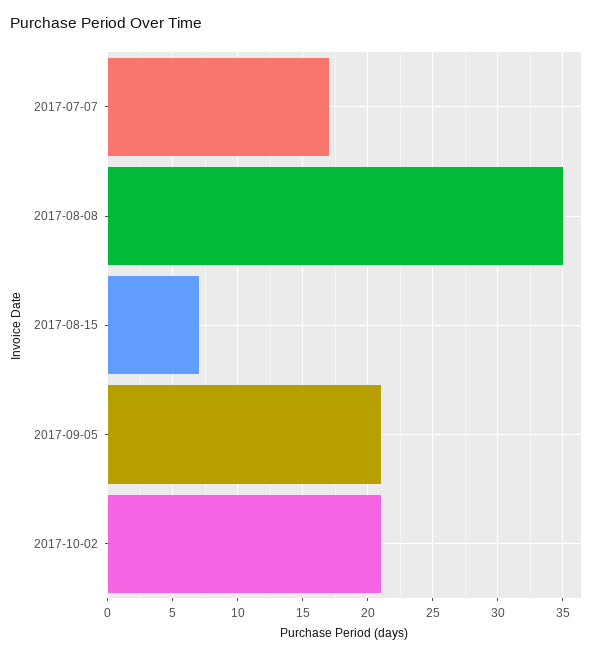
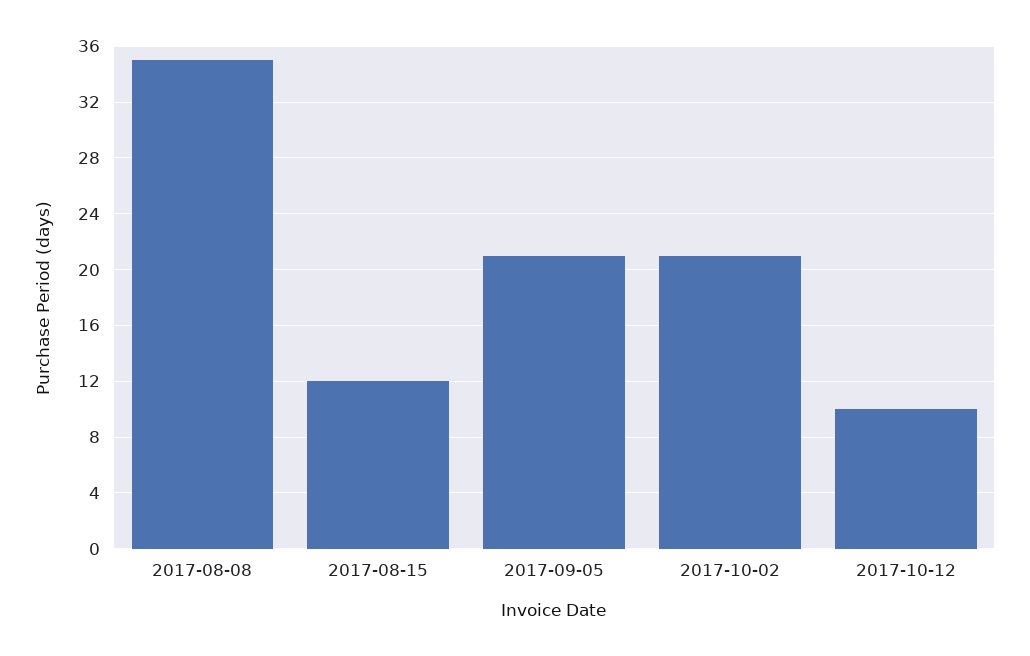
2017-07-07: 17 -> none
2017-08-15: 7 -> 12
2017-10-12: none -> 10

